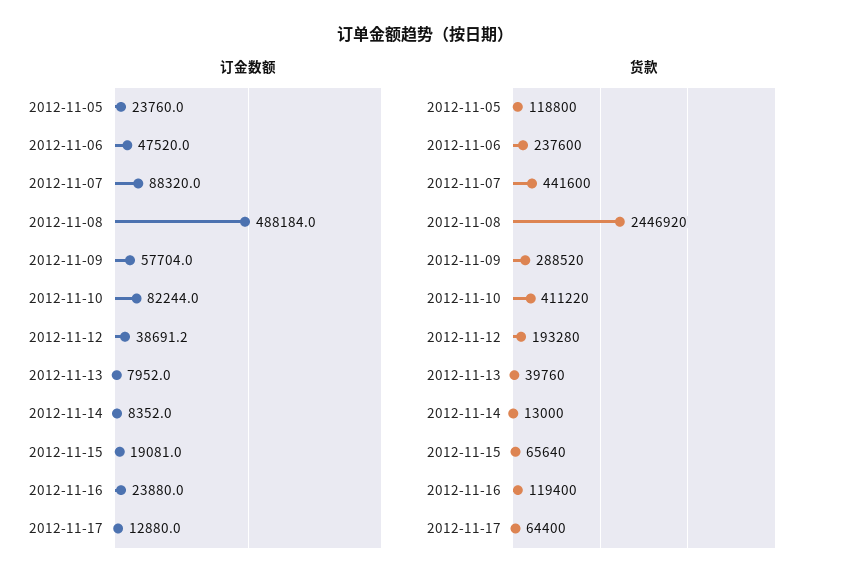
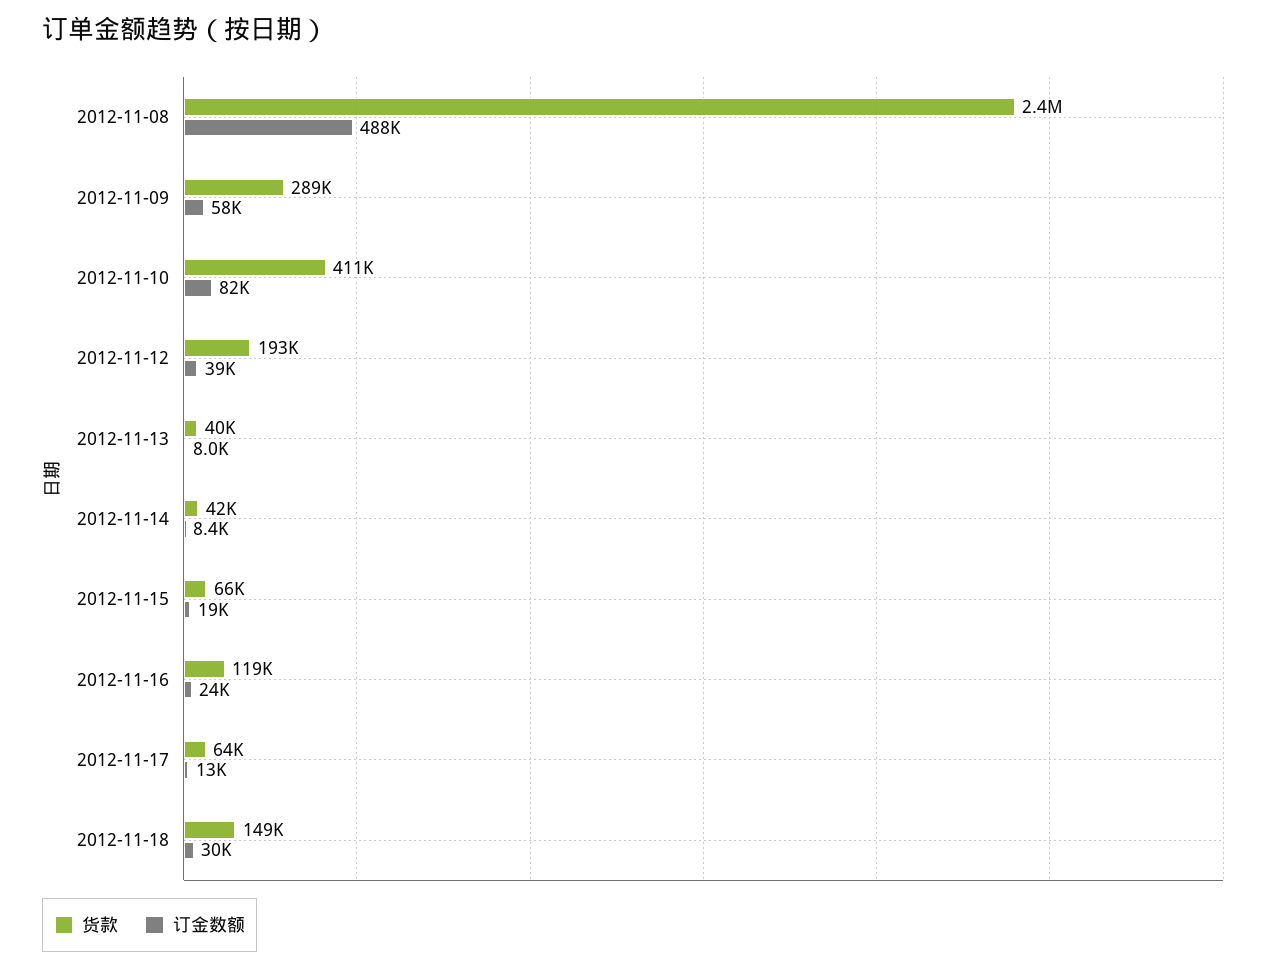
订金数额, 2012-11-05: 23760 -> none
订金数额, 2012-11-06: 47520 -> none
订金数额, 2012-11-07: 88320 -> none
货款, 2012-11-05: 118800 -> none
货款, 2012-11-06: 237600 -> none
货款, 2012-11-07: 441600 -> none
货款, 2012-11-14: 13000 -> 42000
货款, 2012-11-18: none -> 149000
订金数额, 2012-11-18: none -> 30000

